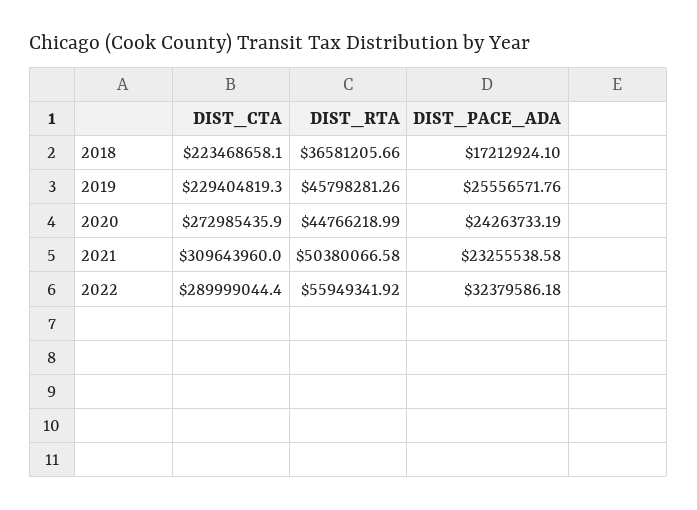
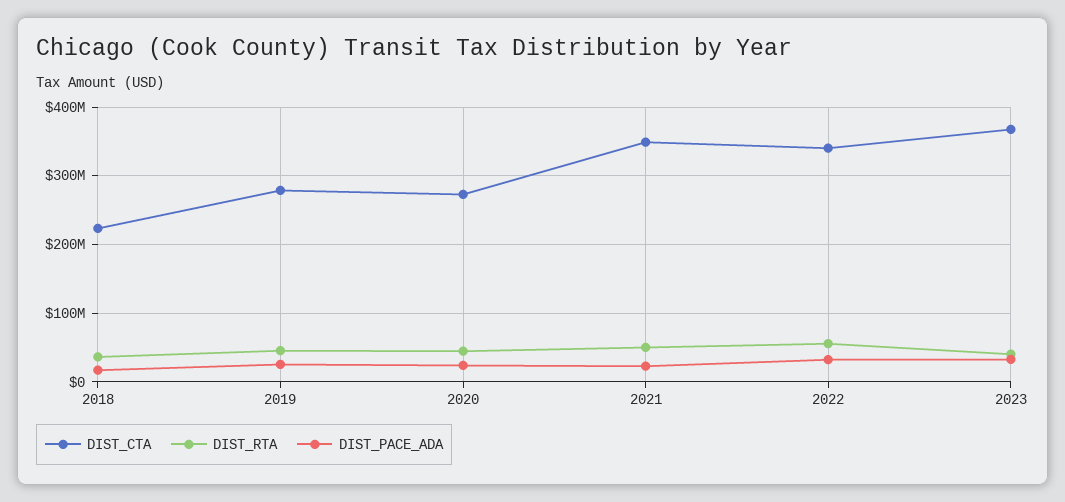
DIST_CTA, 2019: 229404819.3 -> 280000000
DIST_CTA, 2021: 309643960 -> 350000000
DIST_CTA, 2022: 289999044.4 -> 340000000
DIST_CTA, 2023: none -> 370000000
DIST_RTA, 2023: none -> 40000000
DIST_PACE_ADA, 2023: none -> 30000000

